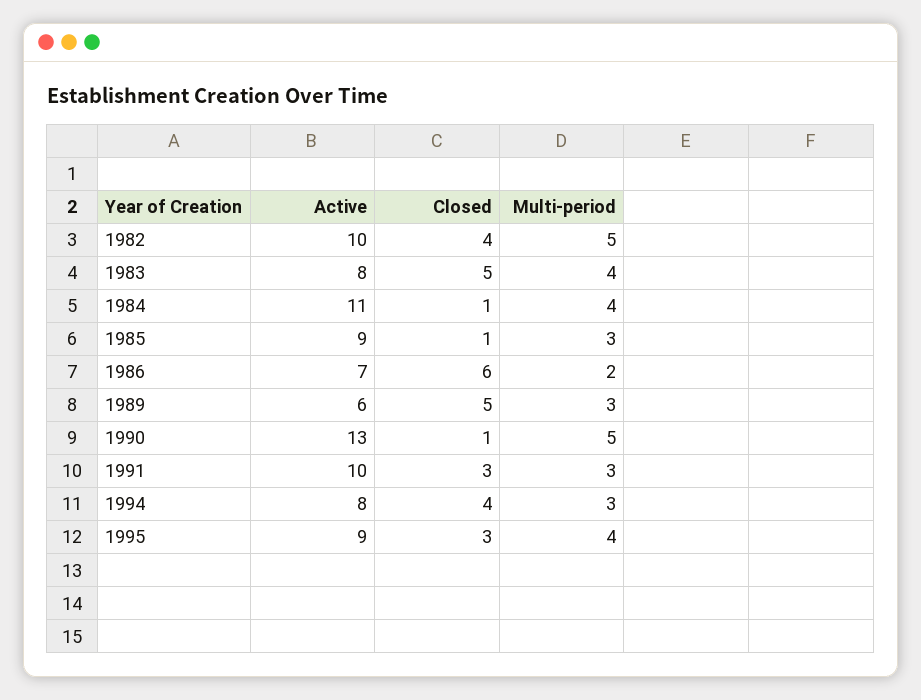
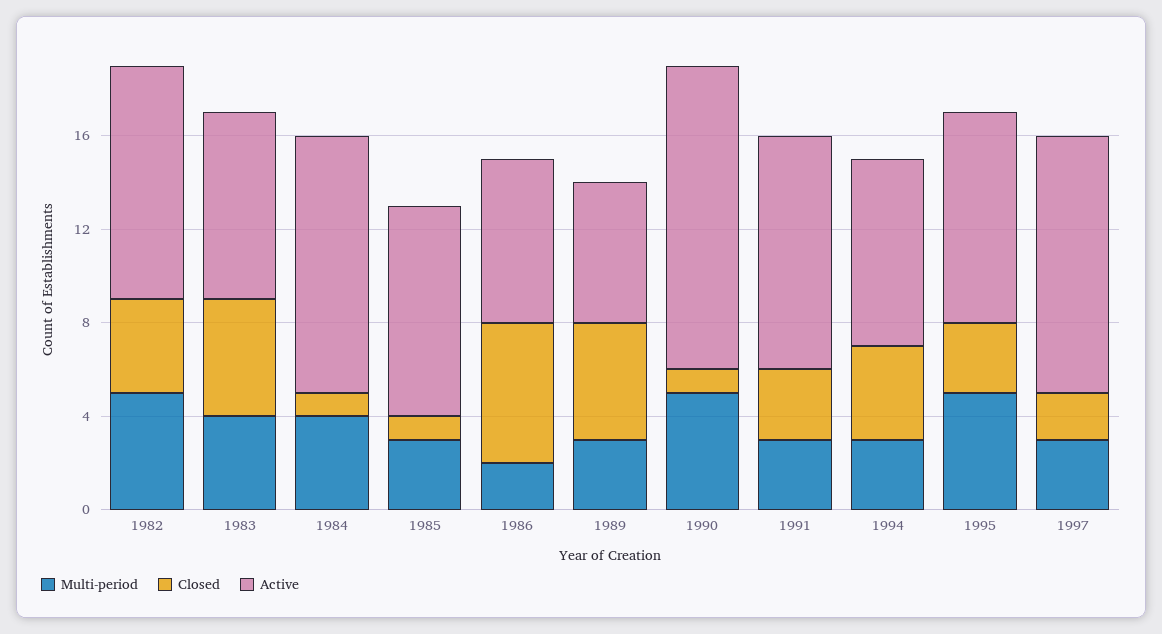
Multi-period, 1995: 4 -> 5
Multi-period, 1997: none -> 3
Closed, 1997: none -> 2
Active, 1997: none -> 11

